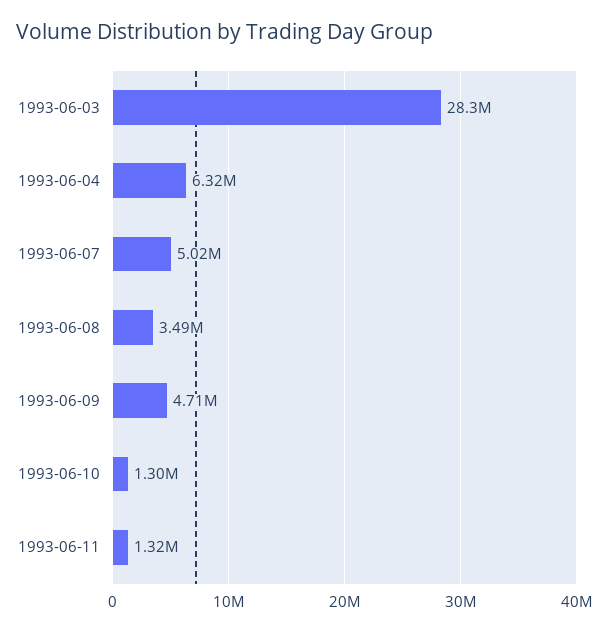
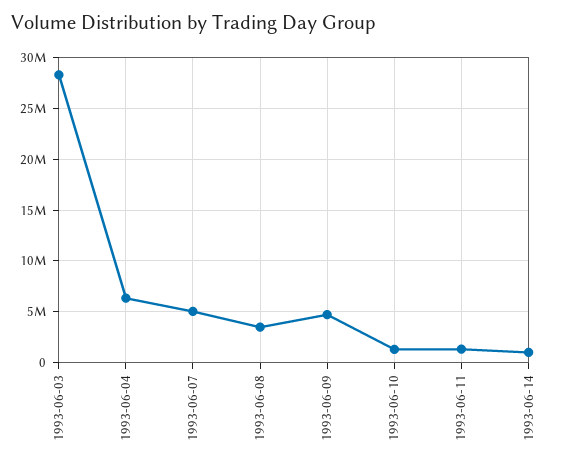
1993-06-14: none -> 1000000

